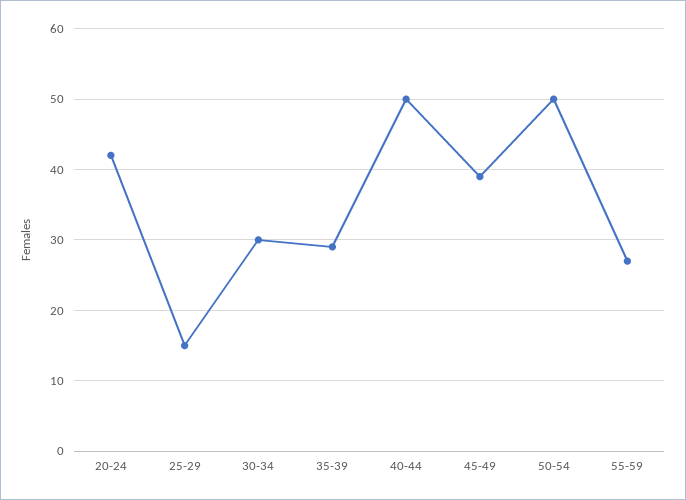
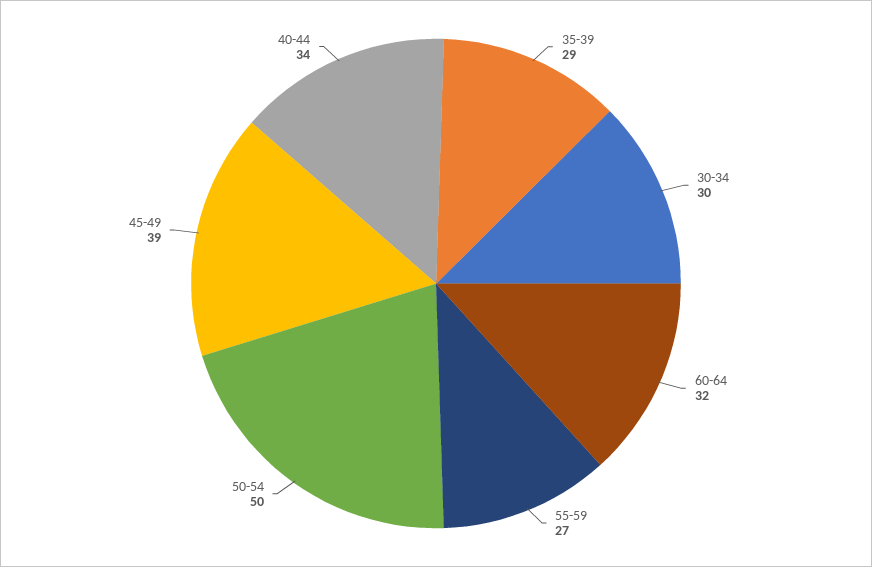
20-24: 42 -> none
25-29: 15 -> none
40-44: 50 -> 34
60-64: none -> 32

